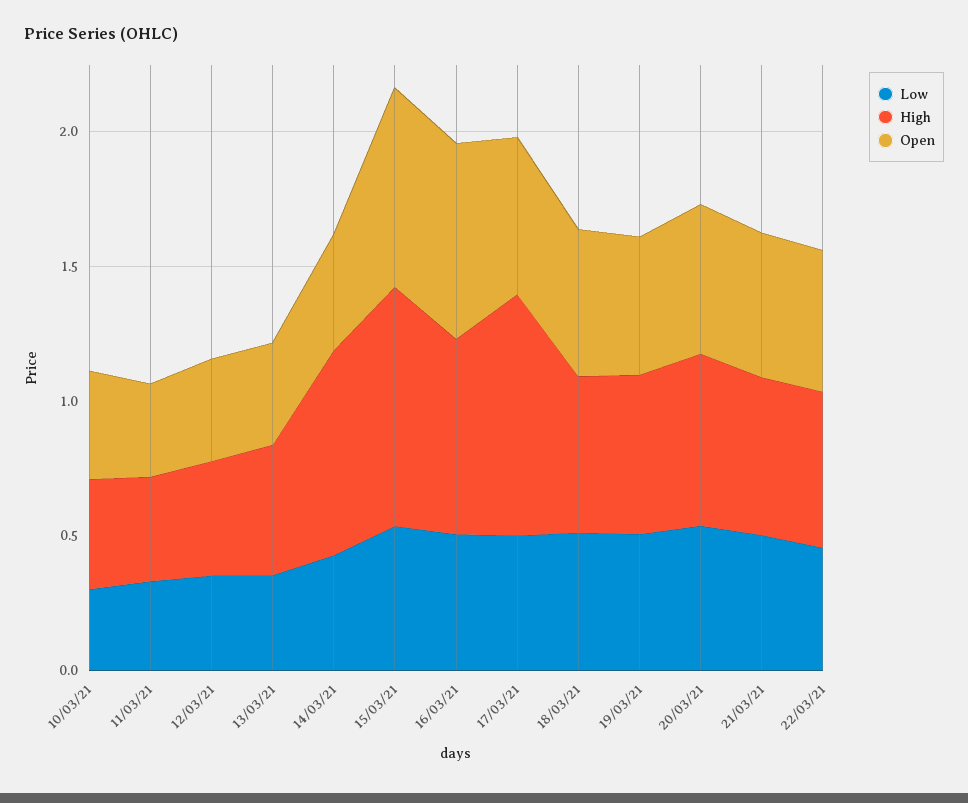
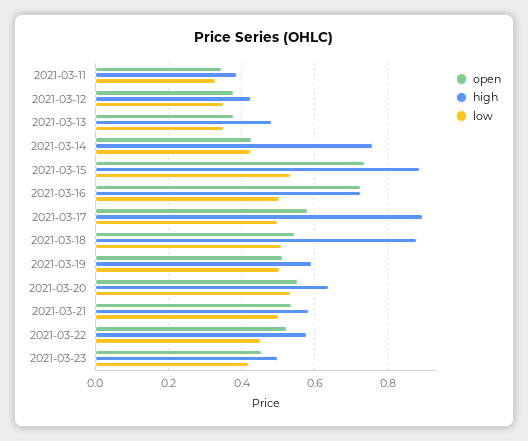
Low, 10/03/21: 0.3 -> none
High, 10/03/21: 0.4 -> none
Open, 10/03/21: 0.4 -> none
High, 18/03/21: 0.6 -> 0.88
Open, 2021-03-23: none -> 0.46
High, 2021-03-23: none -> 0.5
Low, 2021-03-23: none -> 0.42

